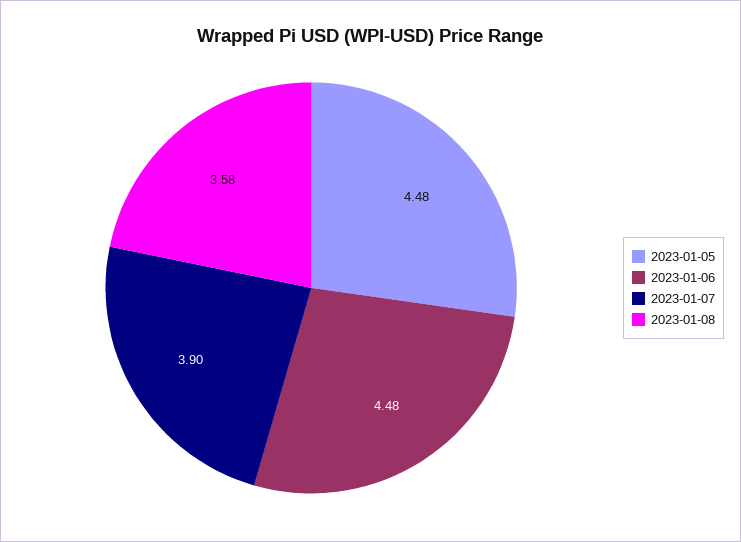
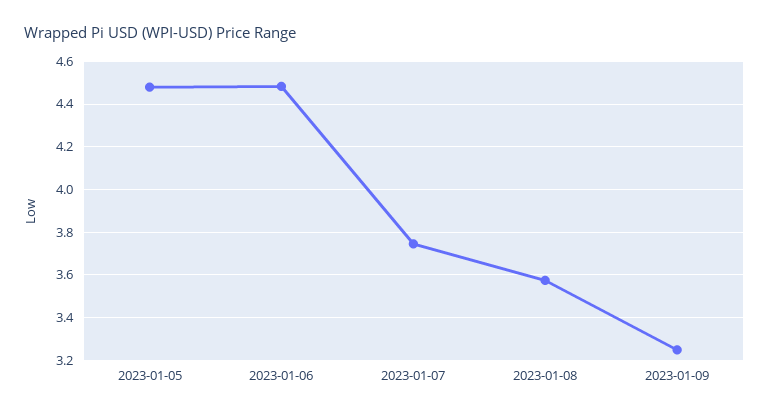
2023-01-07: 3.9 -> 3.75
2023-01-09: none -> 3.25

